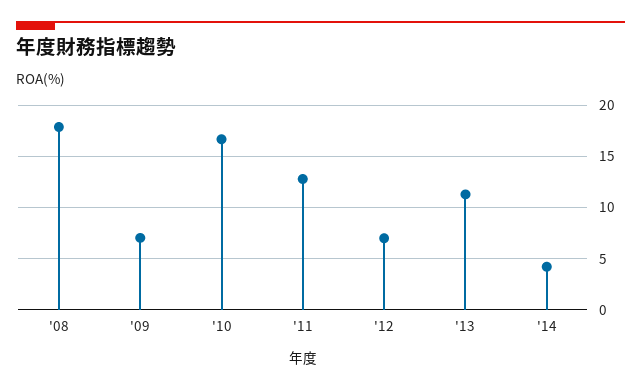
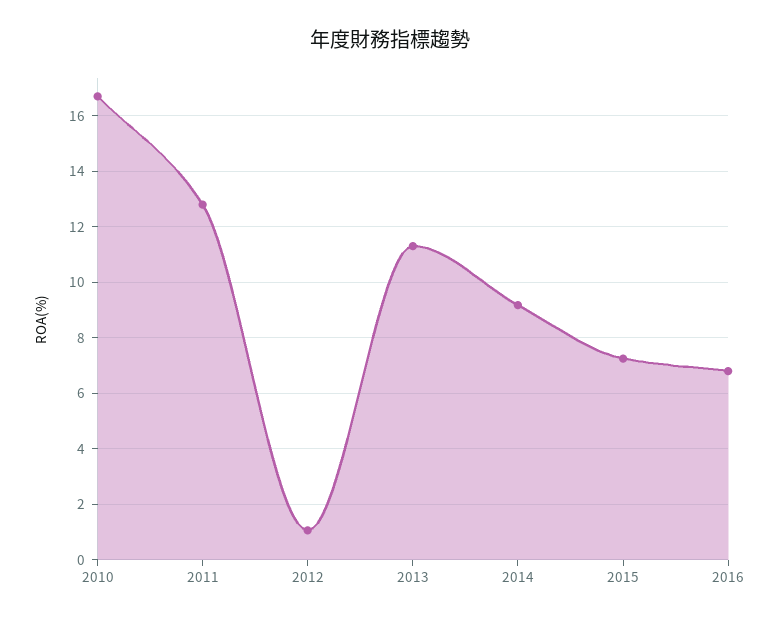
'08: 18 -> none
'09: 7 -> none
'12: 7 -> 1
'14: 4 -> 9.25
2015: none -> 7.25
2016: none -> 6.75

